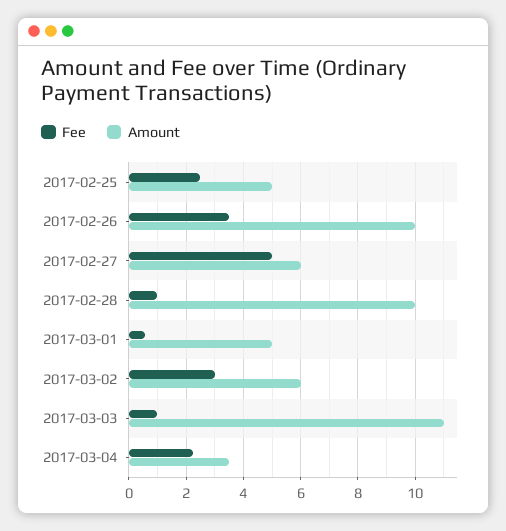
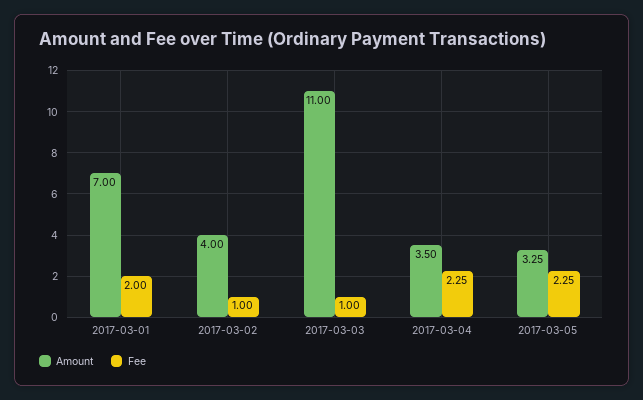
Fee, 2017-02-25: 2.5 -> none
Amount, 2017-02-25: 5 -> none
Fee, 2017-02-26: 3.5 -> none
Amount, 2017-02-26: 10 -> none
Fee, 2017-02-27: 5 -> none
Amount, 2017-02-27: 6 -> none
Fee, 2017-02-28: 1 -> none
Amount, 2017-02-28: 10 -> none
Fee, 2017-03-01: 0.5 -> 2
Amount, 2017-03-01: 5 -> 7
Fee, 2017-03-02: 3 -> 1
Amount, 2017-03-02: 6 -> 4
Amount, 2017-03-05: none -> 3.25
Fee, 2017-03-05: none -> 2.25

